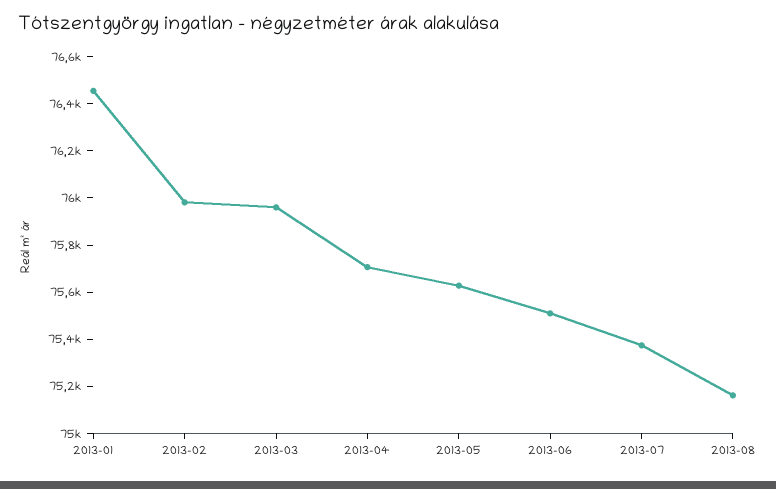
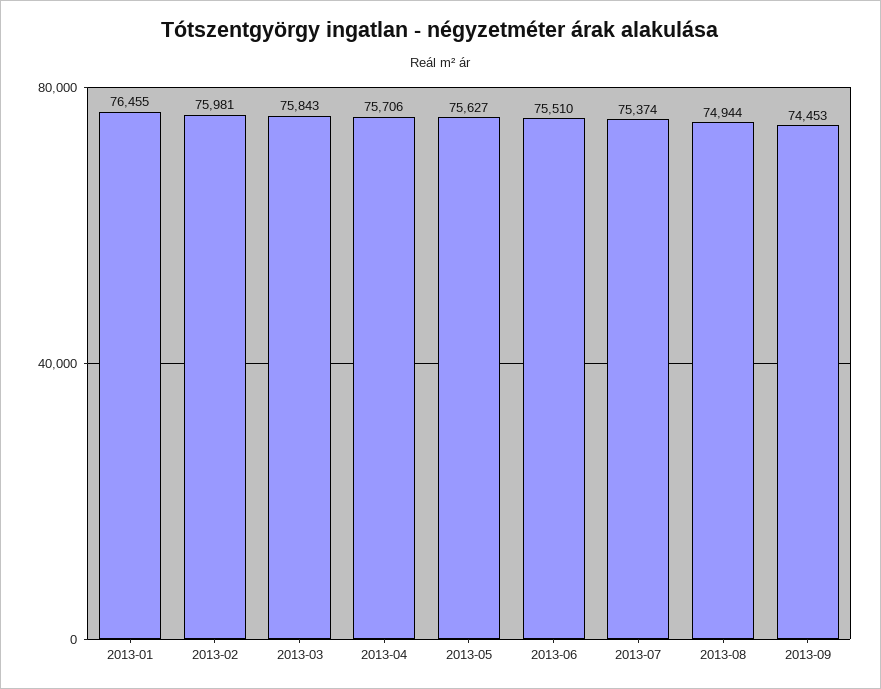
2013-03: 75950 -> 75843
2013-08: 75150 -> 74944
2013-09: none -> 74453

